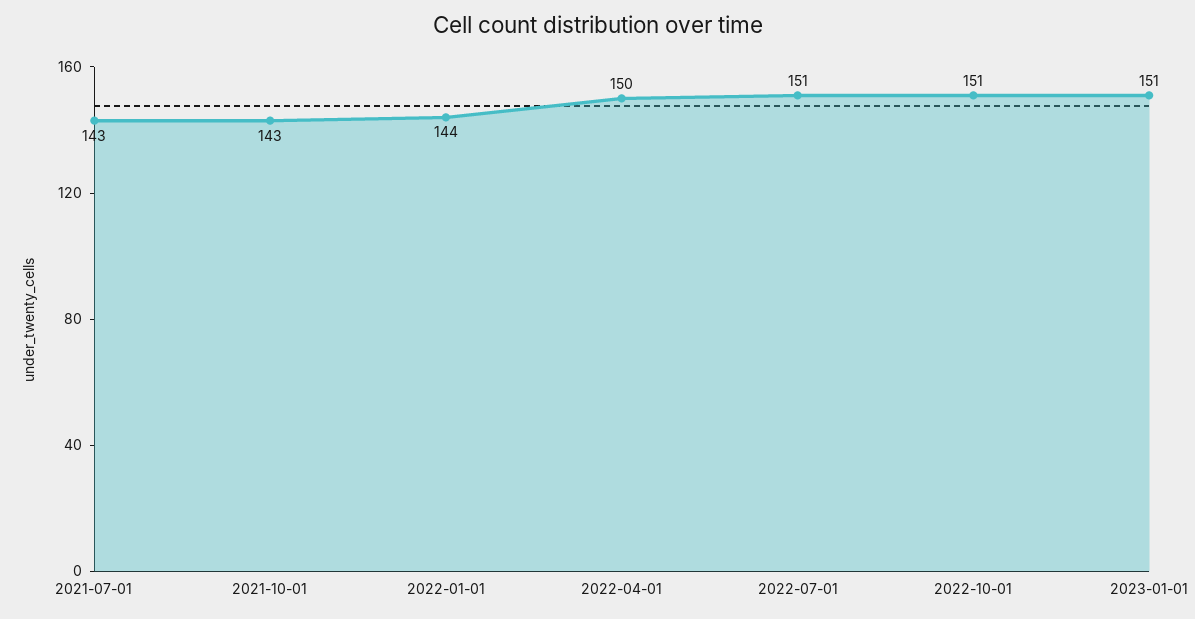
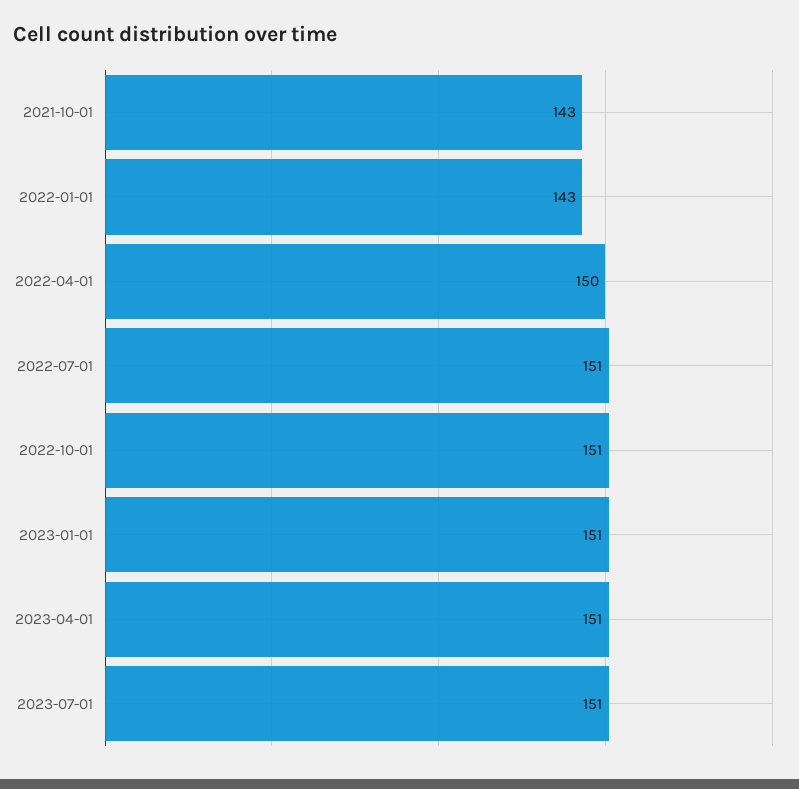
2021-07-01: 143 -> none
2022-01-01: 144 -> 143
2023-04-01: none -> 151
2023-07-01: none -> 151

